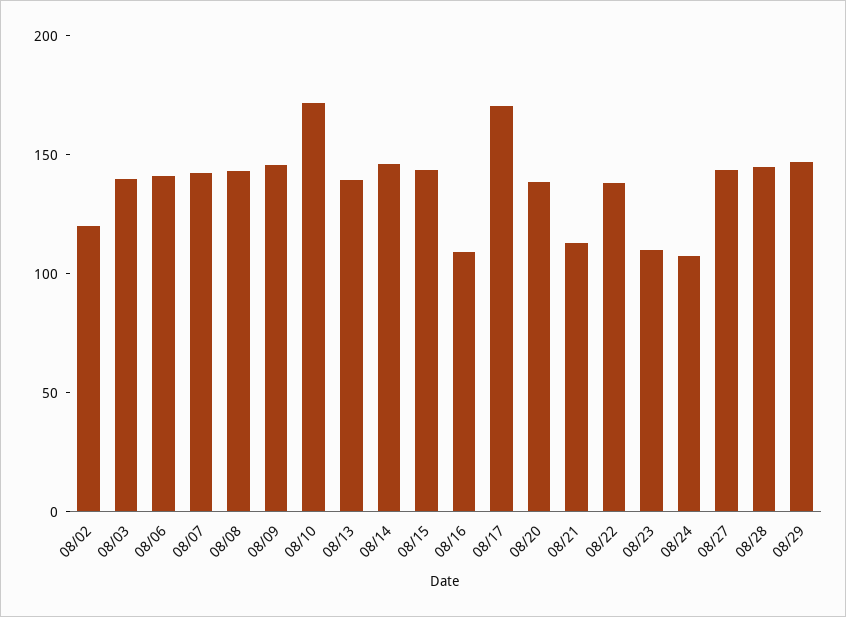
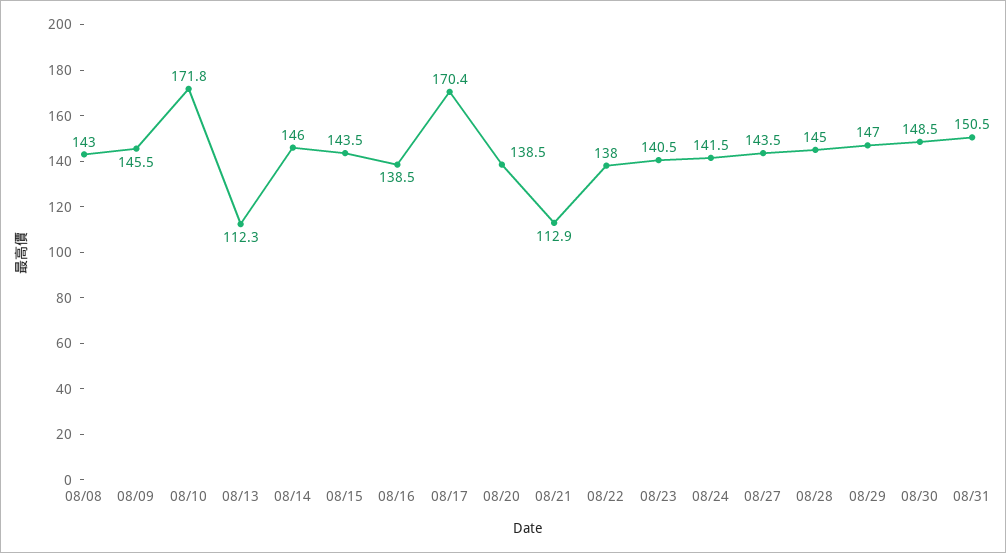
08/02: 120 -> none
08/03: 140 -> none
08/06: 140 -> none
08/07: 140 -> none
08/13: 140 -> 112.3
08/16: 110 -> 138.5
08/23: 110 -> 140.5
08/24: 110 -> 141.5
08/30: none -> 148.5
08/31: none -> 150.5

